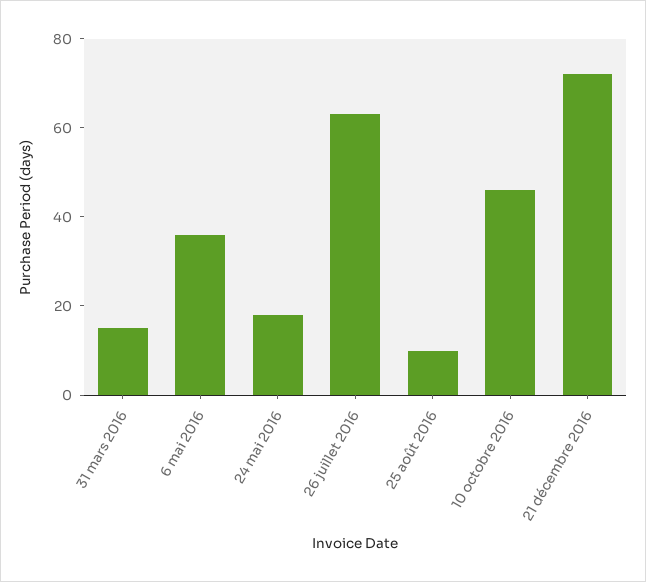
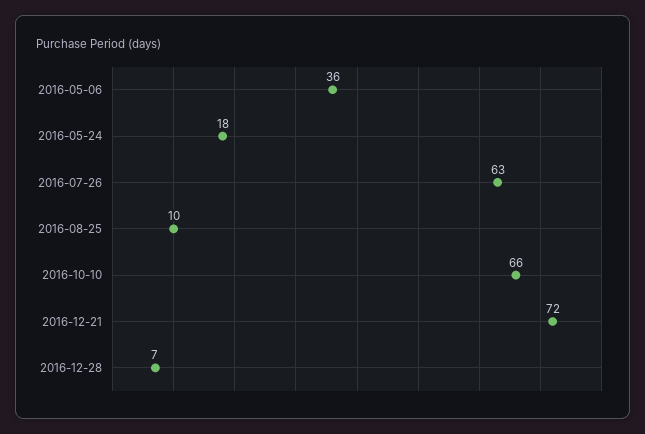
31 mars 2016: 15 -> none
10 octobre 2016: 45 -> 66
2016-12-28: none -> 7

